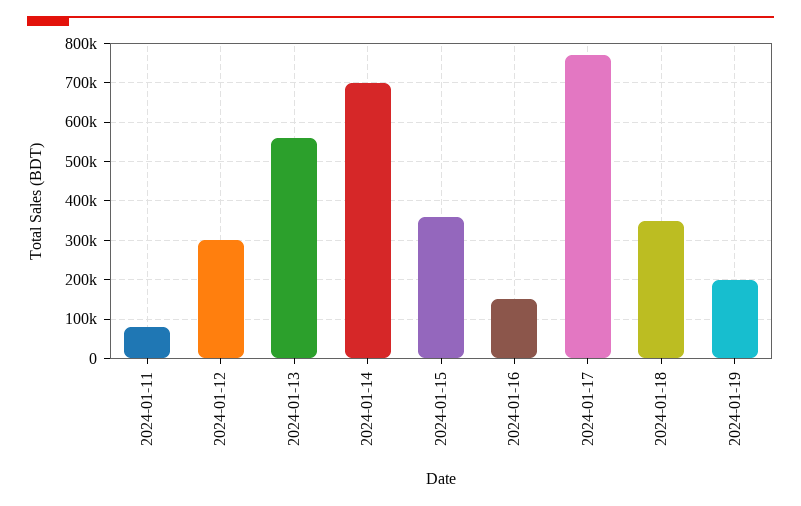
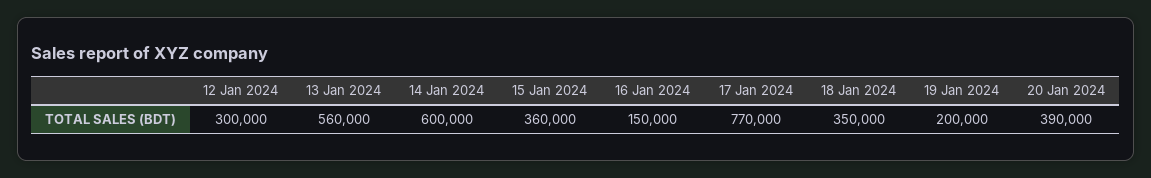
2024-01-11: 80000 -> none
2024-01-14: 700000 -> 600000
20 Jan 2024: none -> 390000

